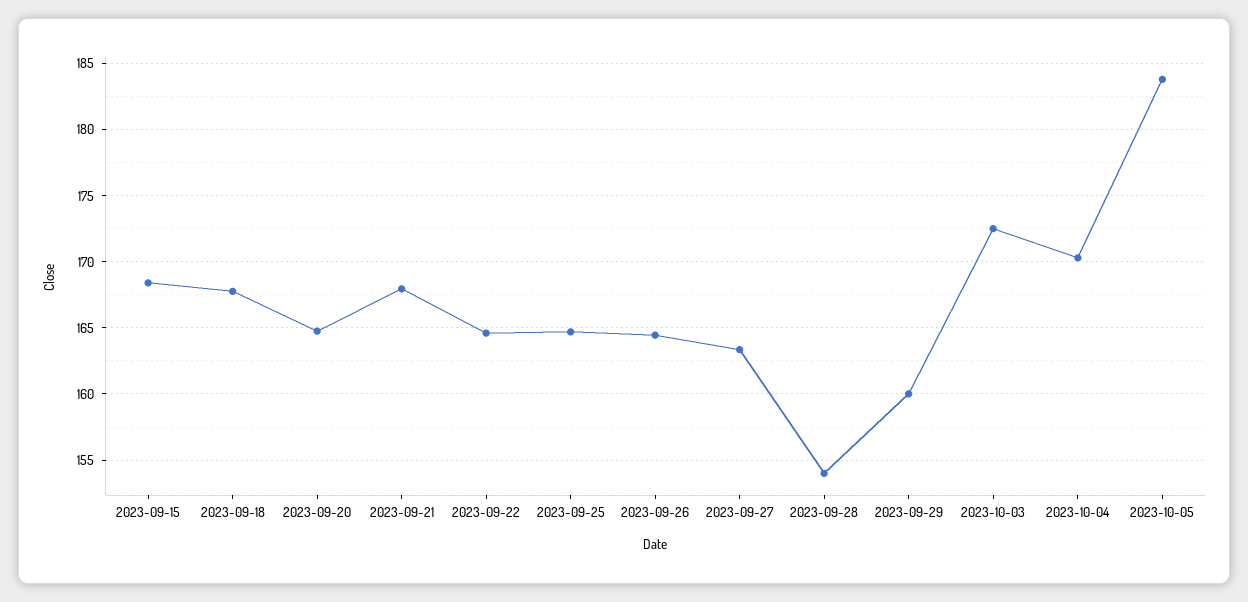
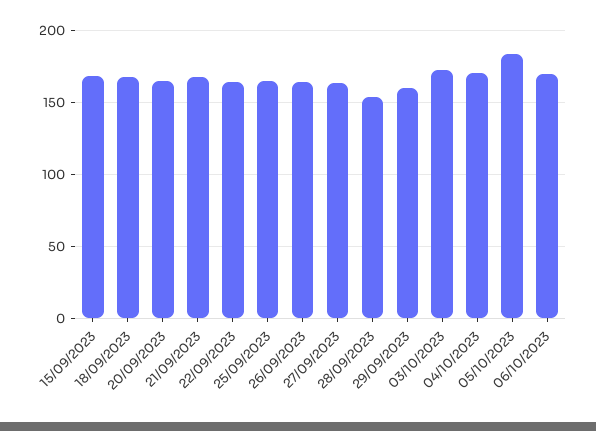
06/10/2023: none -> 170

